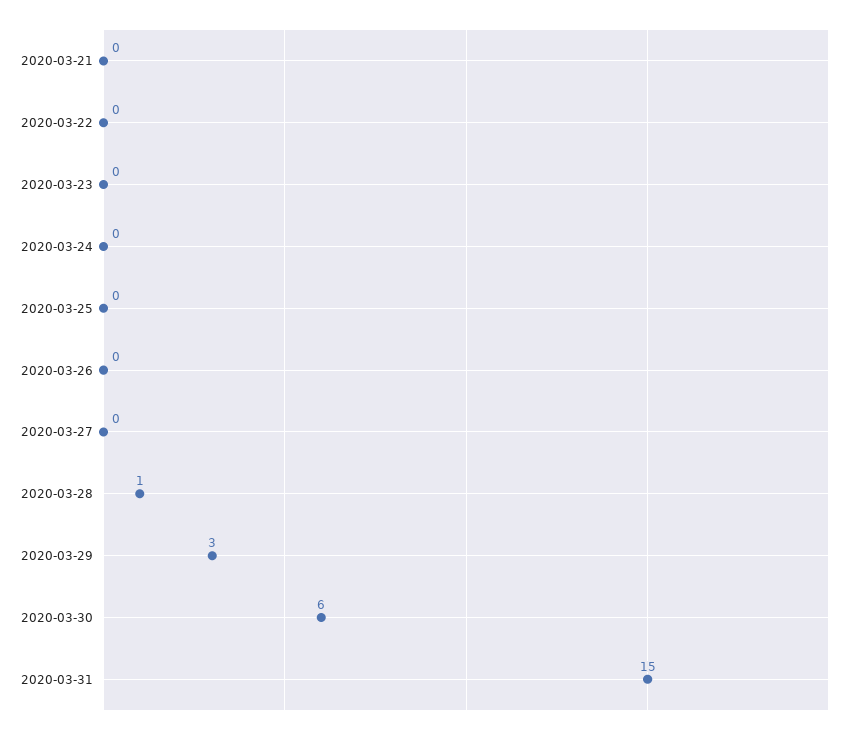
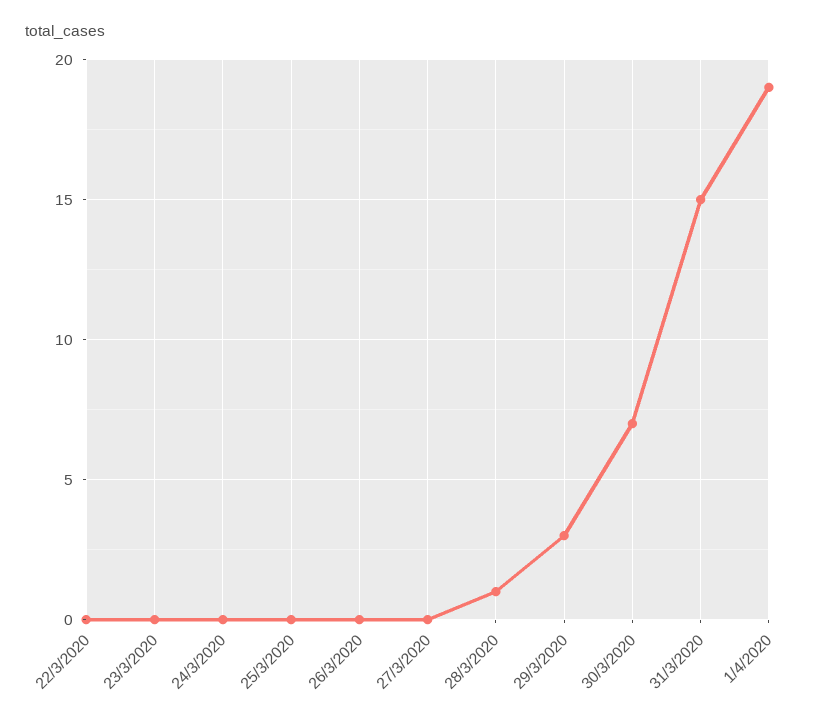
2020-03-21: 0 -> none
2020-03-30: 6 -> 7
1/4/2020: none -> 19

